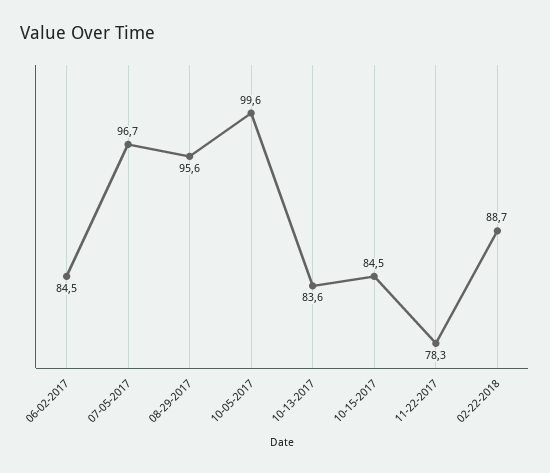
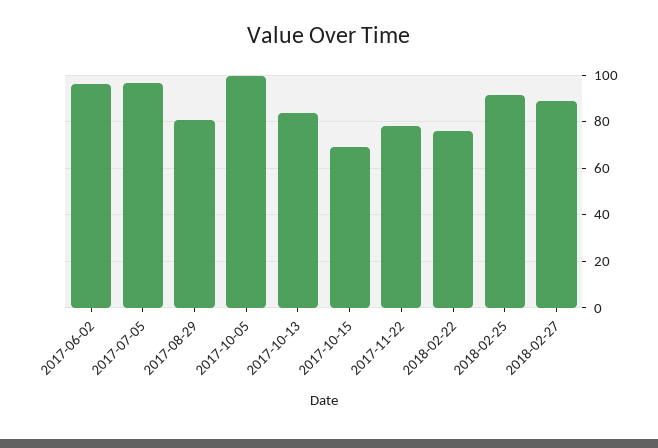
06-02-2017: 84.5 -> 95
08-29-2017: 95.6 -> 80
10-15-2017: 84.5 -> 70
02-22-2018: 88.7 -> 75
2018-02-25: none -> 90
2018-02-27: none -> 90

